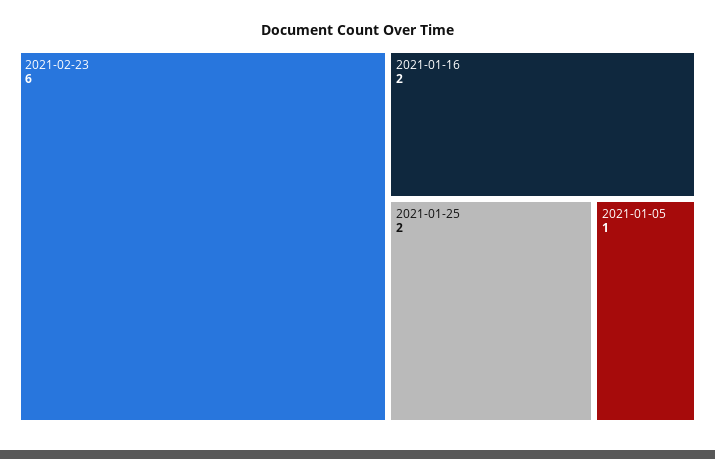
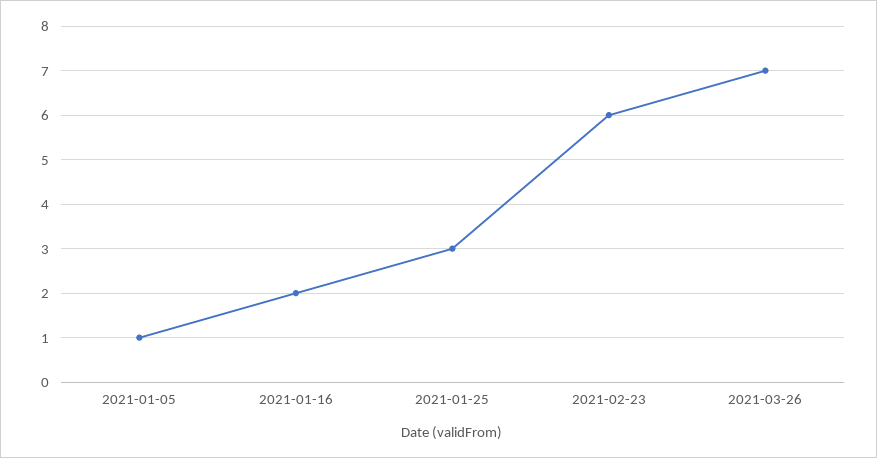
2021-01-25: 2 -> 3
2021-03-26: none -> 7

